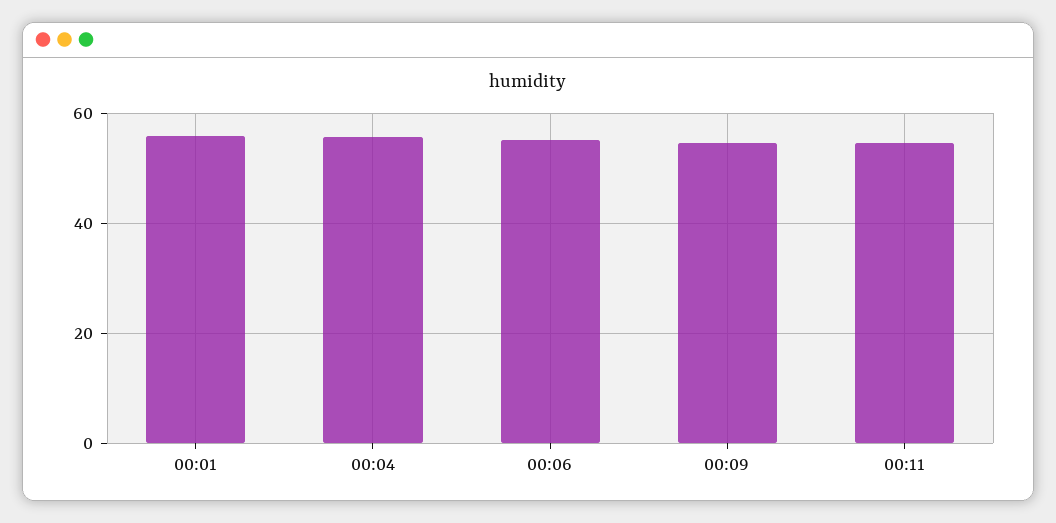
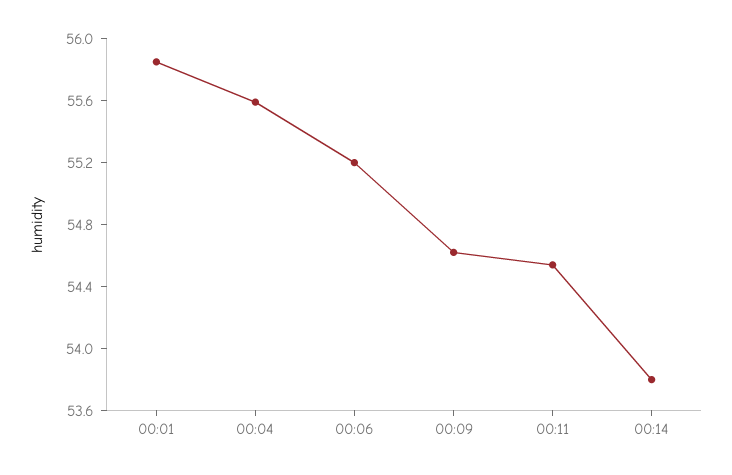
00:14: none -> 53.8

